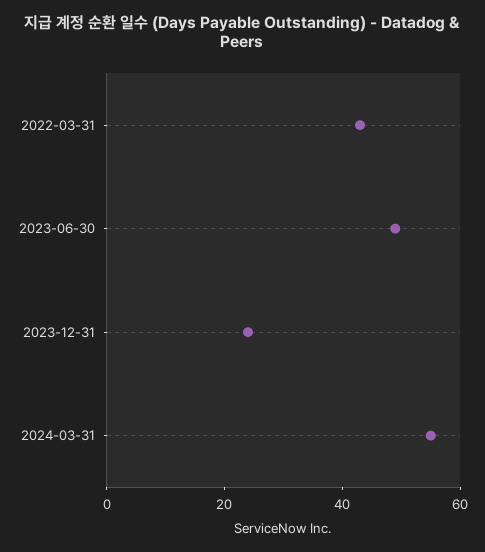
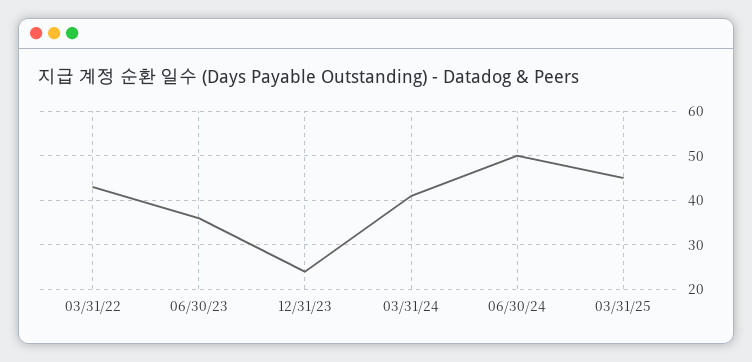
2023-06-30: 50 -> 35
2024-03-31: 55 -> 40
06/30/24: none -> 50
03/31/25: none -> 45

